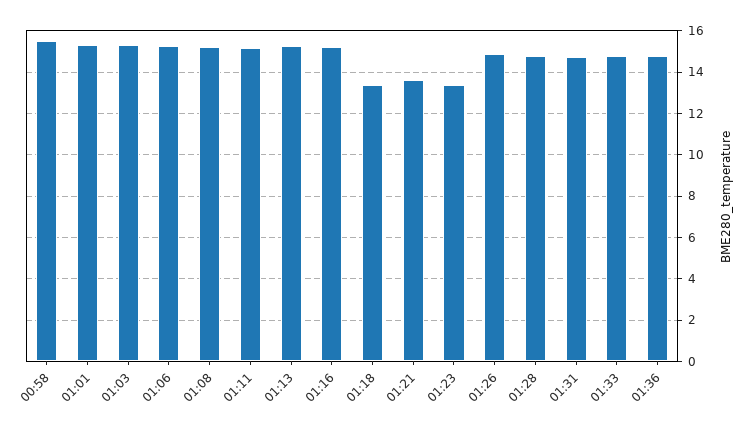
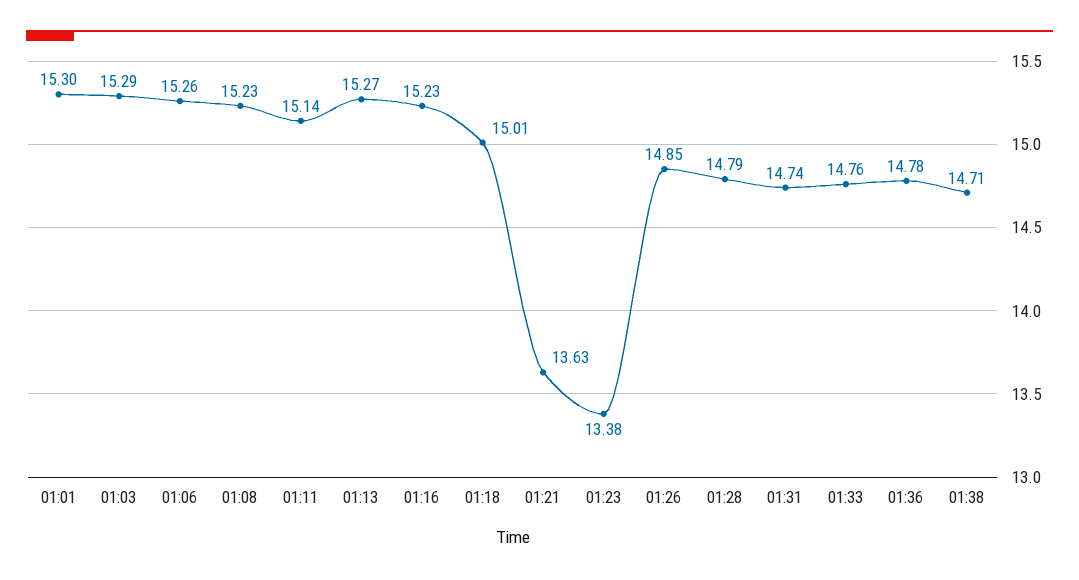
00:58: 15.5 -> none
01:18: 13.5 -> 15.01
01:38: none -> 14.71

